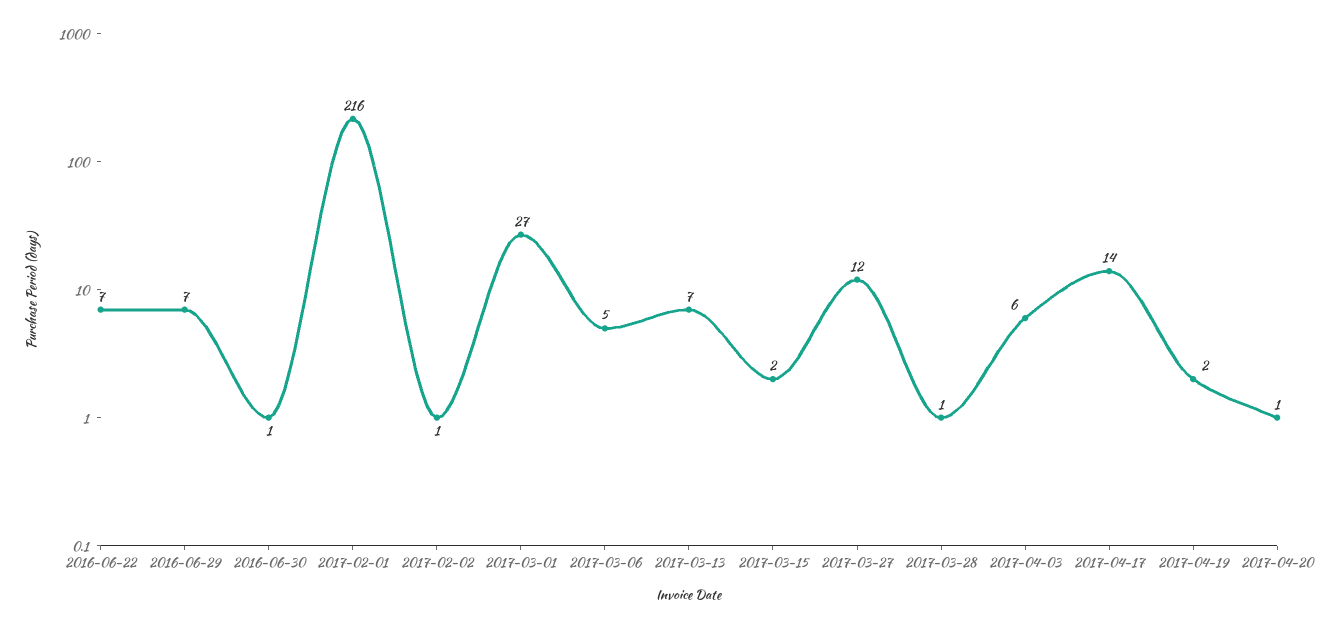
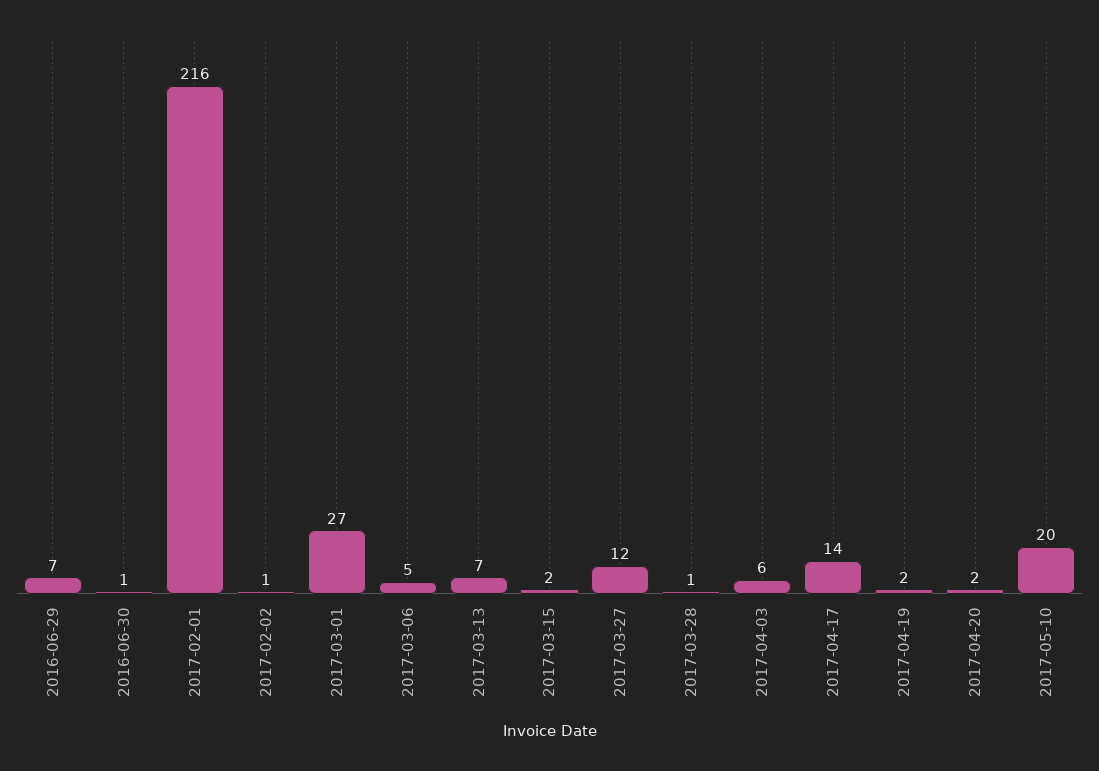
2016-06-22: 7 -> none
2017-04-20: 1 -> 2
2017-05-10: none -> 20

